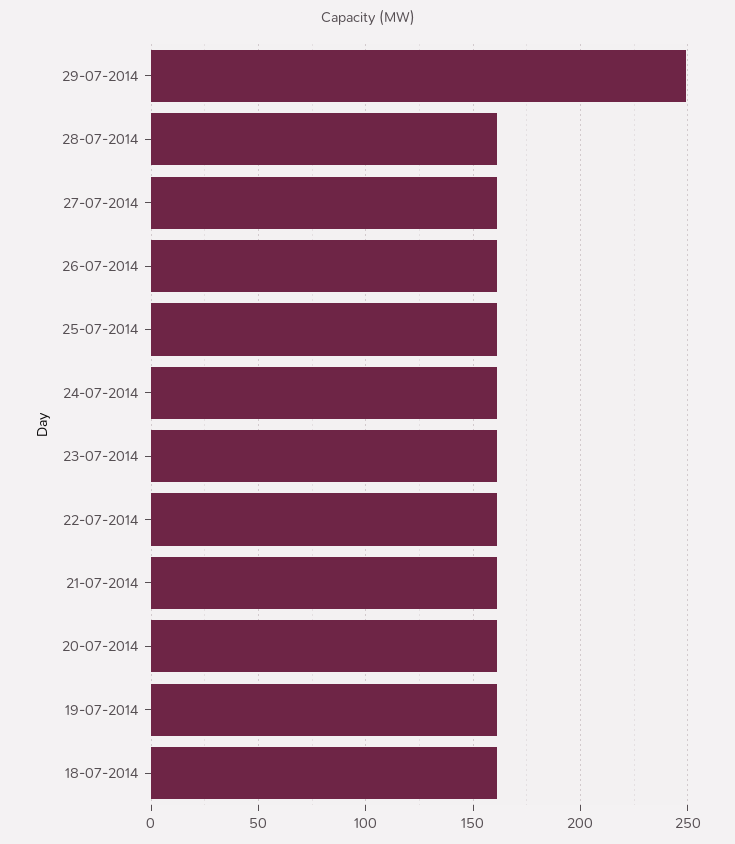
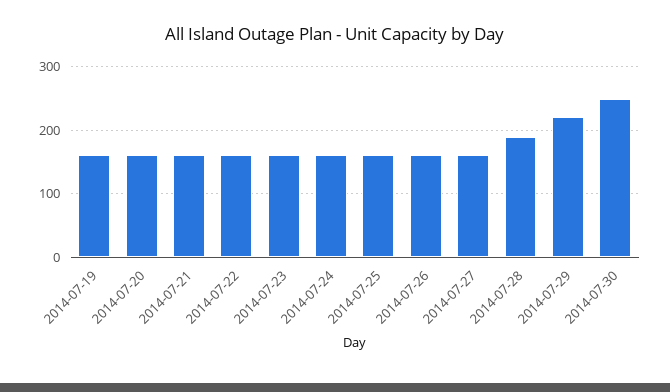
29-07-2014: 250 -> 220
28-07-2014: 160 -> 190
18-07-2014: 160 -> none
2014-07-30: none -> 250

